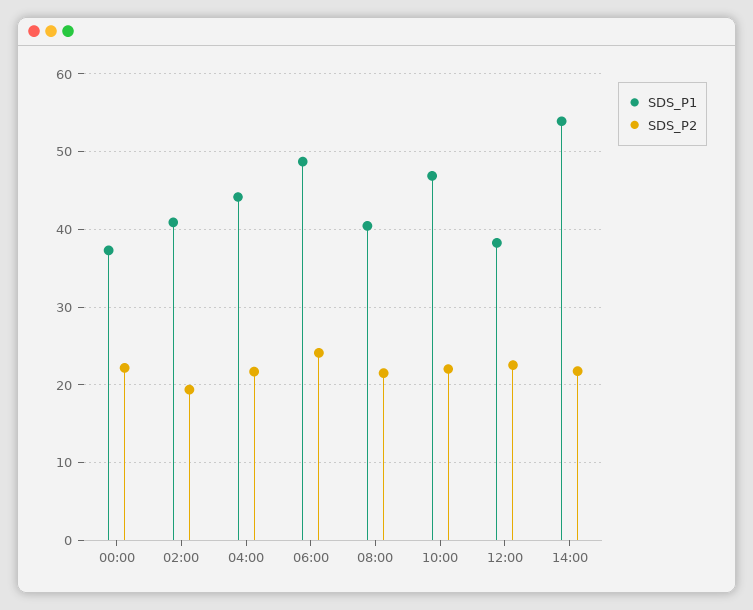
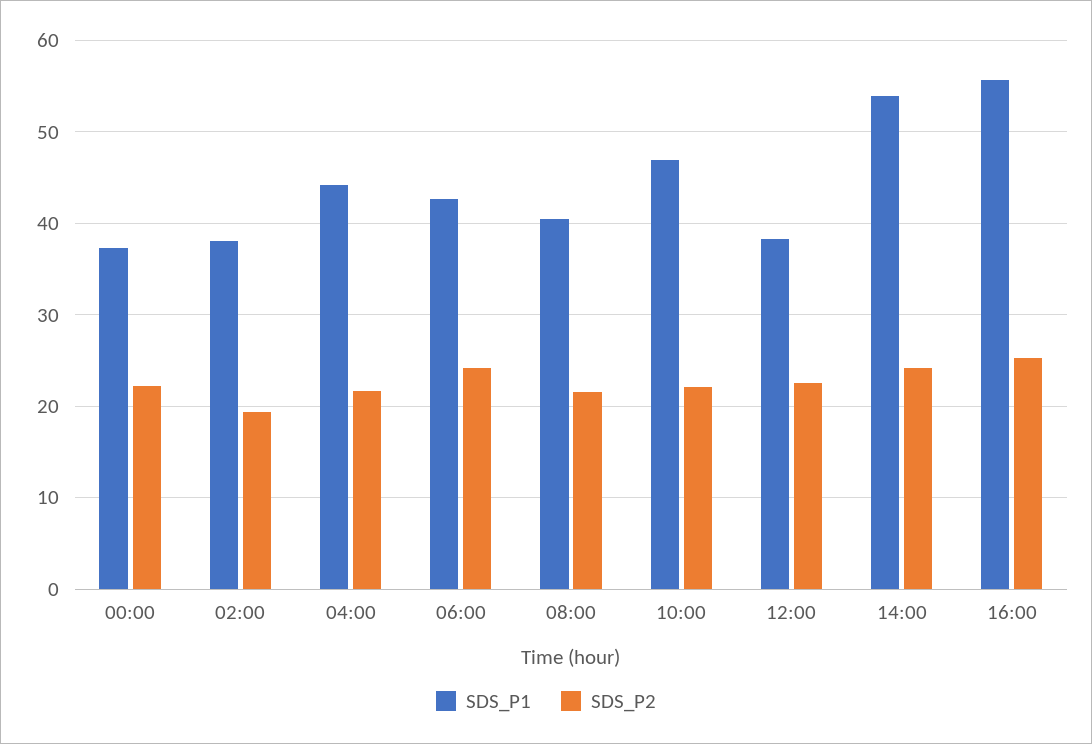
SDS_P1, 02:00: 41 -> 38
SDS_P1, 06:00: 49 -> 43
SDS_P2, 14:00: 22 -> 24
SDS_P1, 16:00: none -> 56
SDS_P2, 16:00: none -> 25

